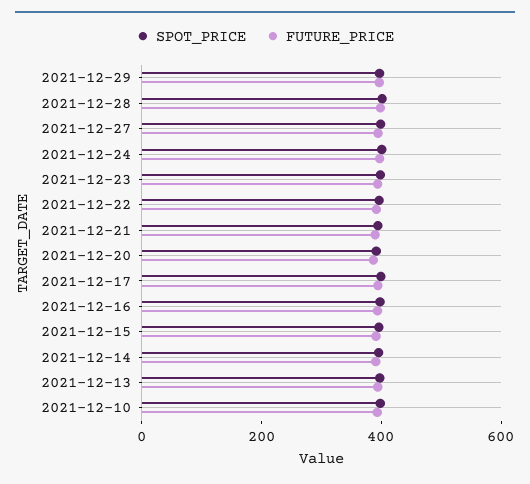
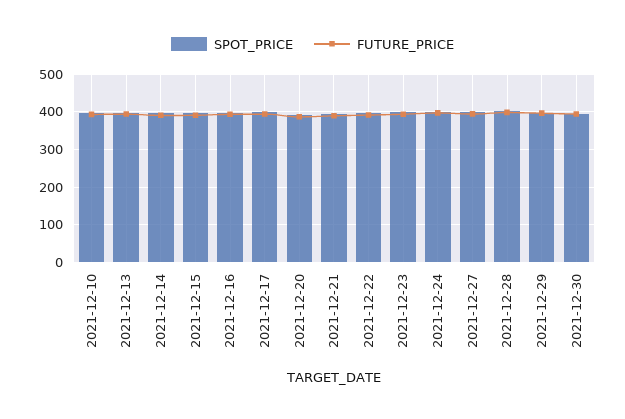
SPOT_PRICE, 2021-12-30: none -> 400
FUTURE_PRICE, 2021-12-30: none -> 400

